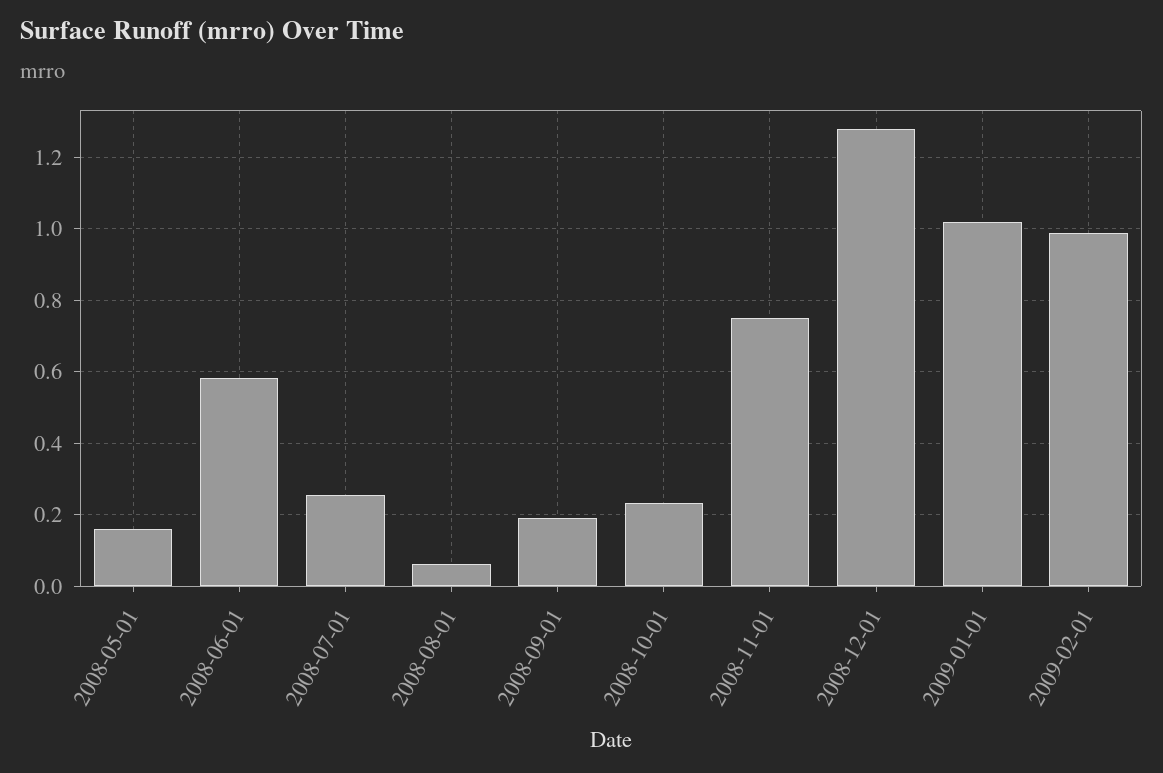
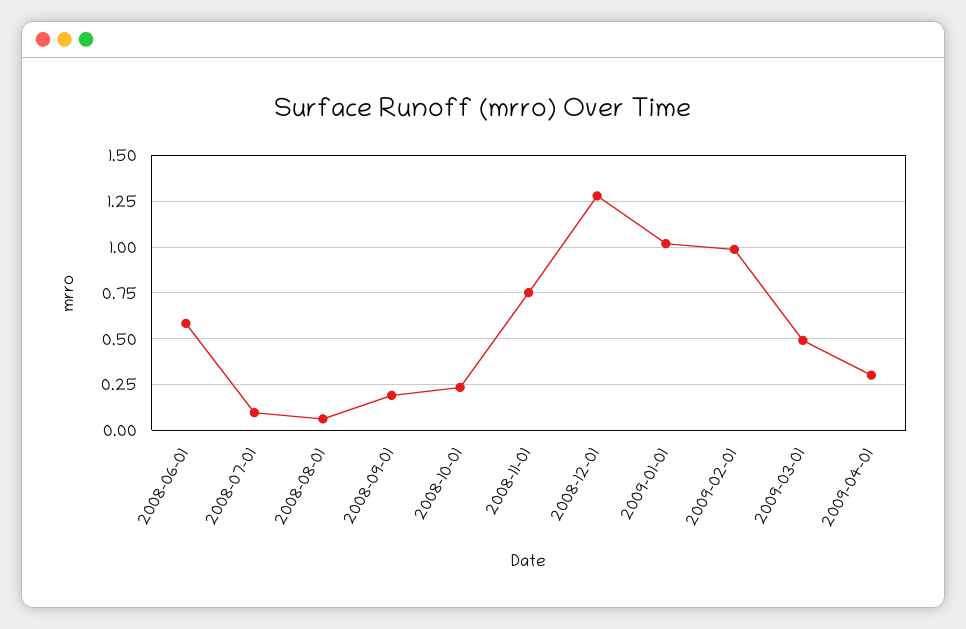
2008-05-01: 0.16 -> none
2008-07-01: 0.26 -> 0.1
2009-03-01: none -> 0.5
2009-04-01: none -> 0.3

